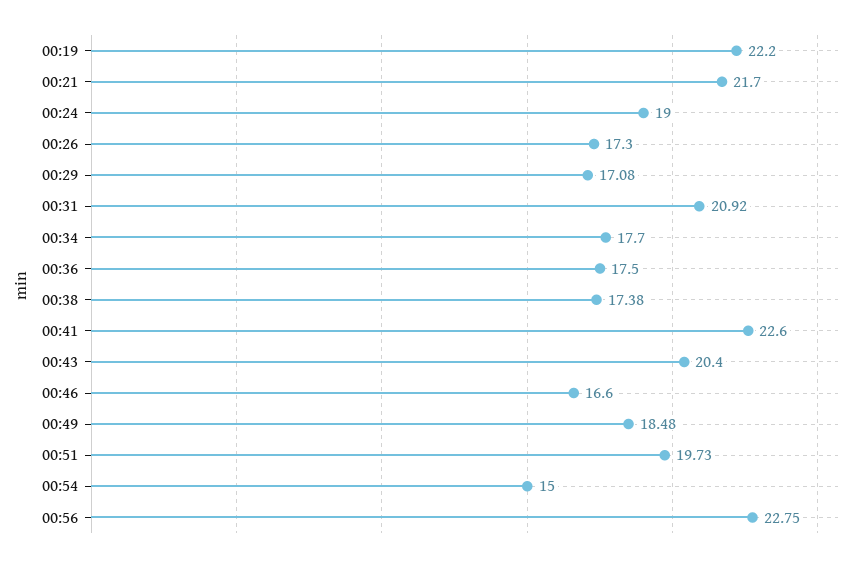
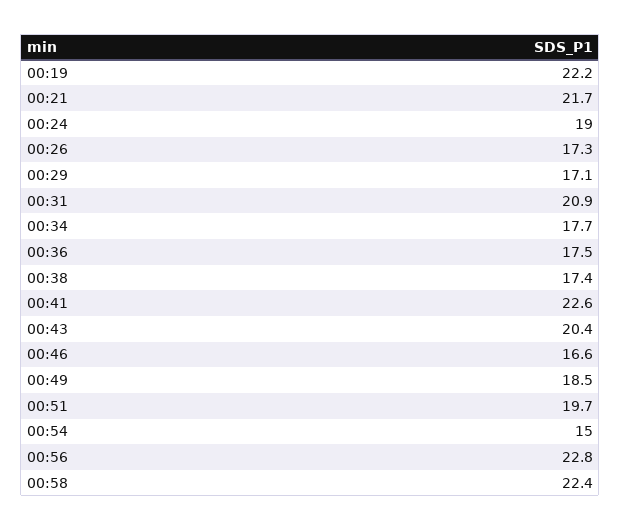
00:58: none -> 22.4

